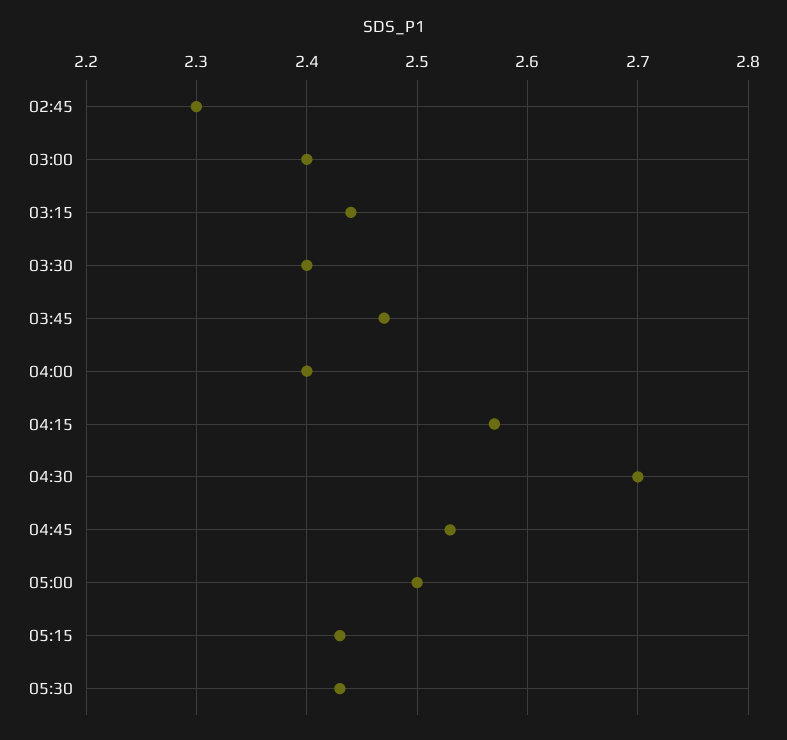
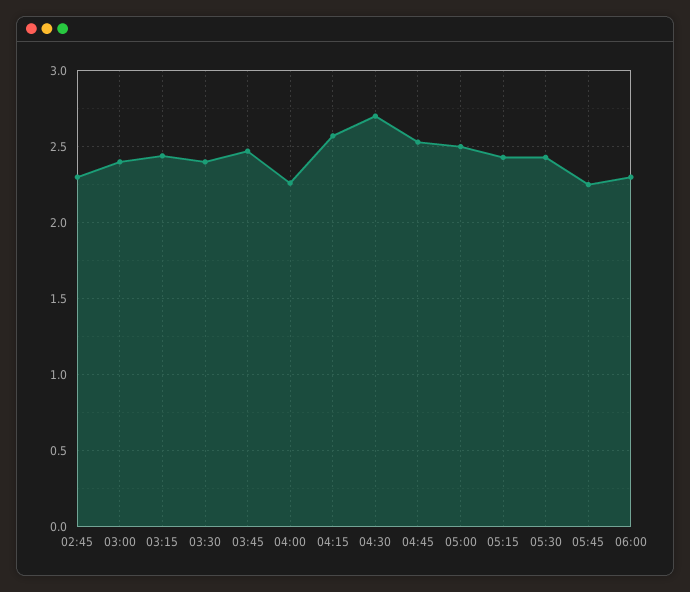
04:00: 2.4 -> 2.25
05:45: none -> 2.25
06:00: none -> 2.3

